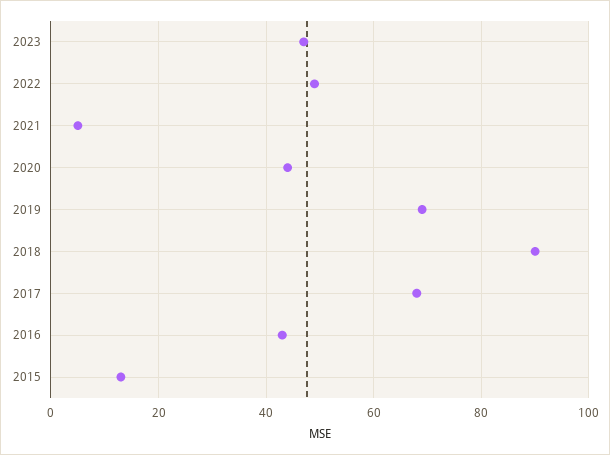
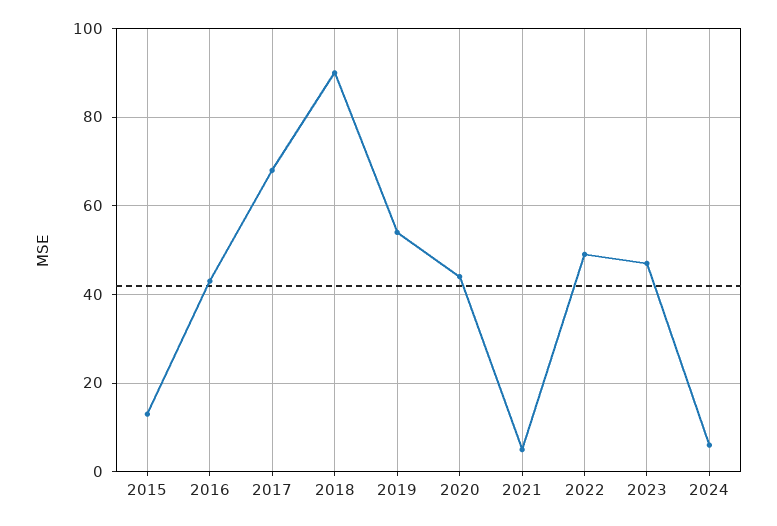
2019: 70 -> 55
2024: none -> 5

